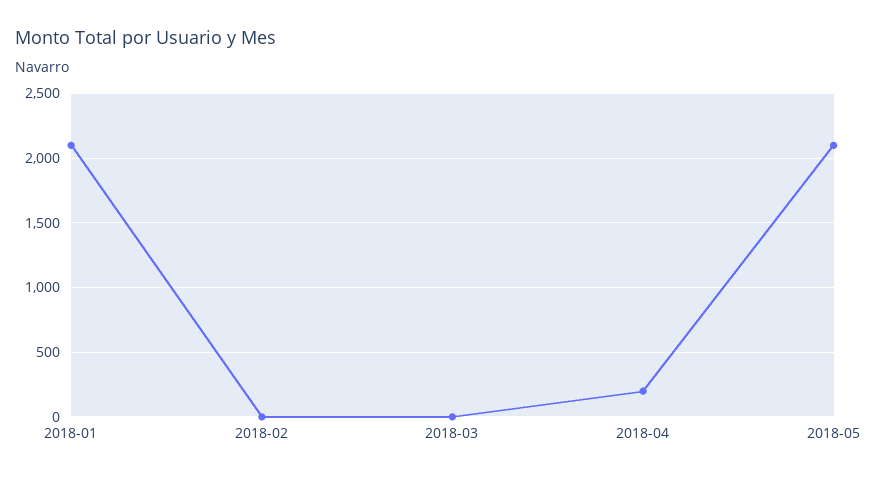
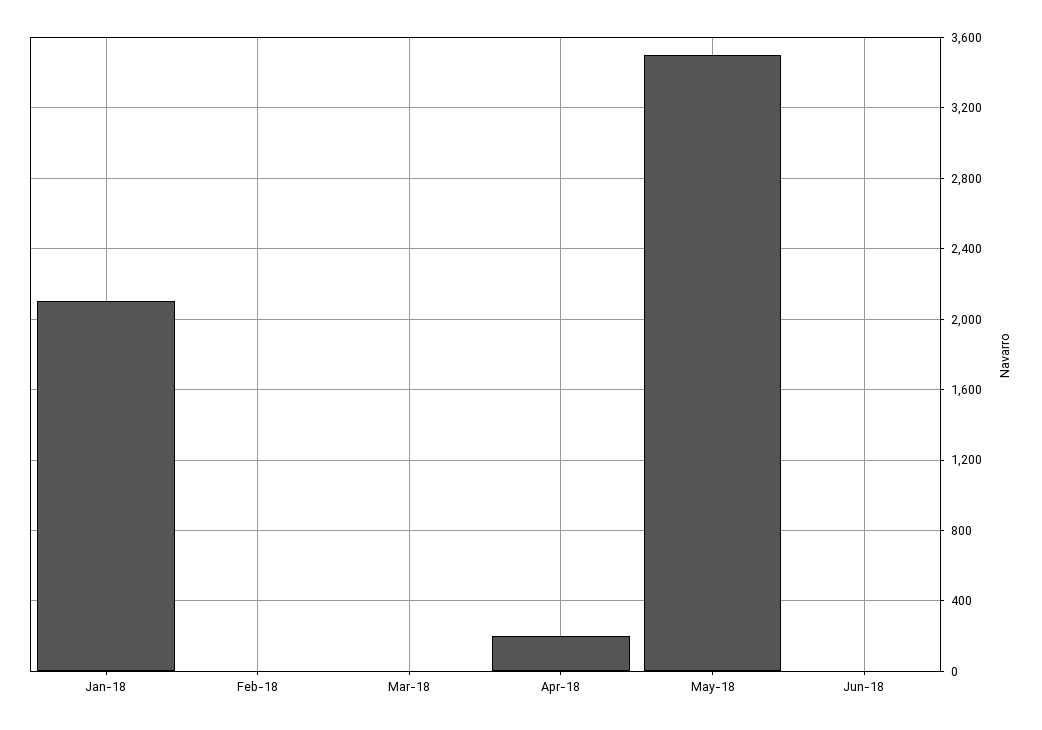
2018-05: 2100 -> 3500
Jun-18: none -> 0

